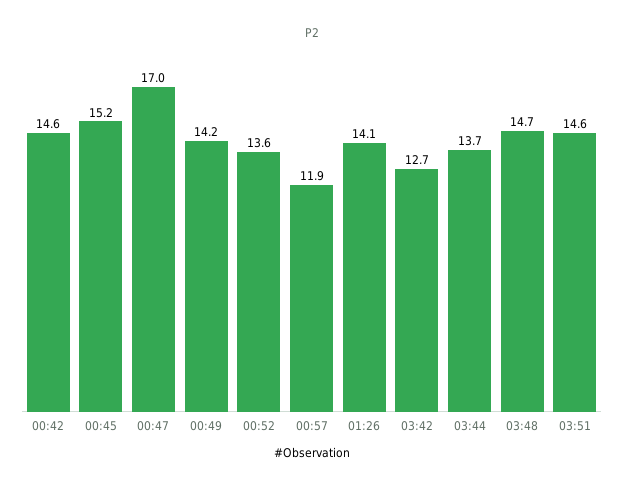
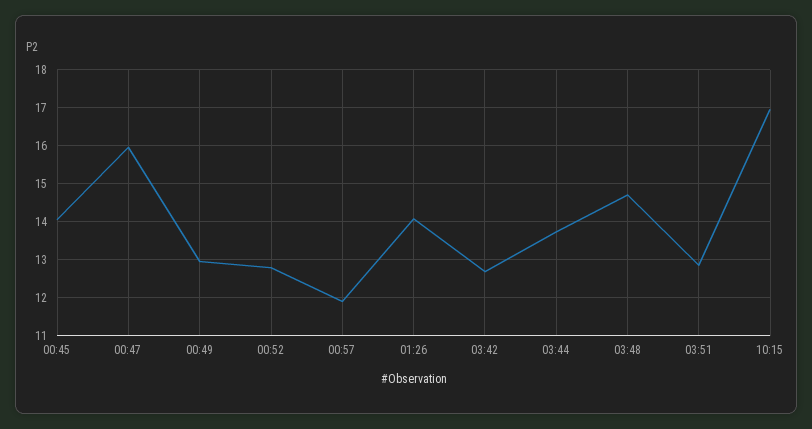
00:42: 14.6 -> none
00:45: 15.2 -> 14
00:47: 17 -> 16
00:49: 14.2 -> 13
00:52: 13.6 -> 12.8
03:51: 14.6 -> 12.8
10:15: none -> 17

